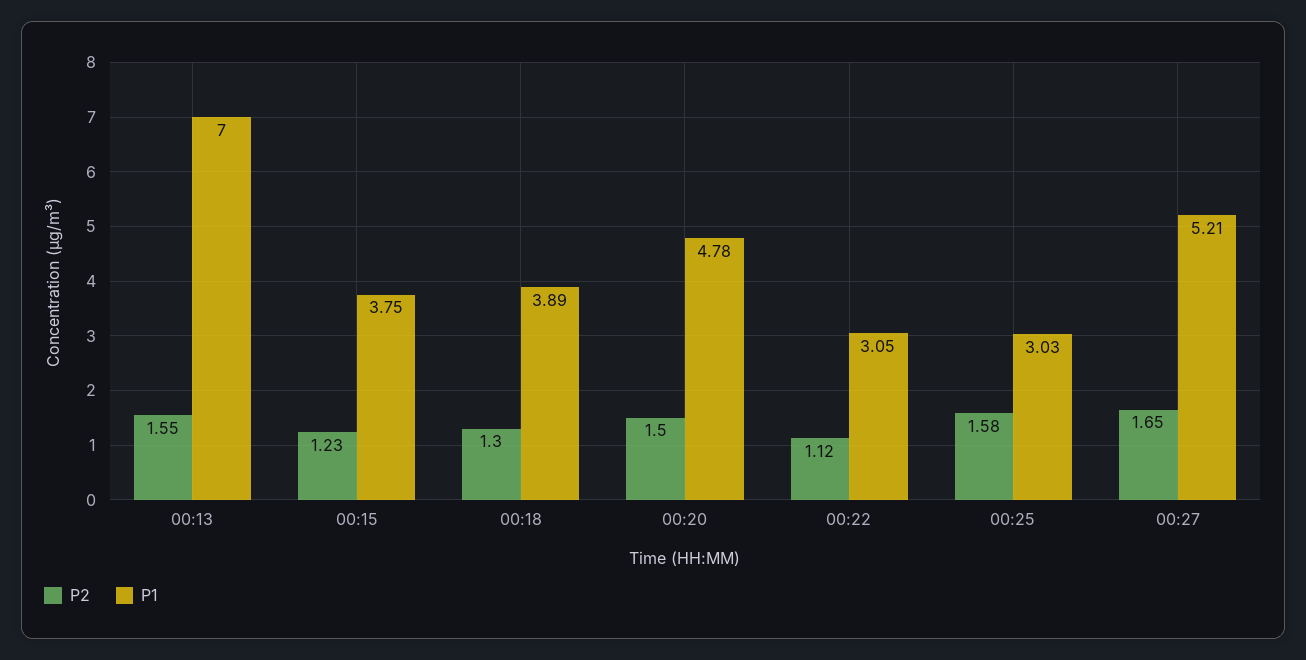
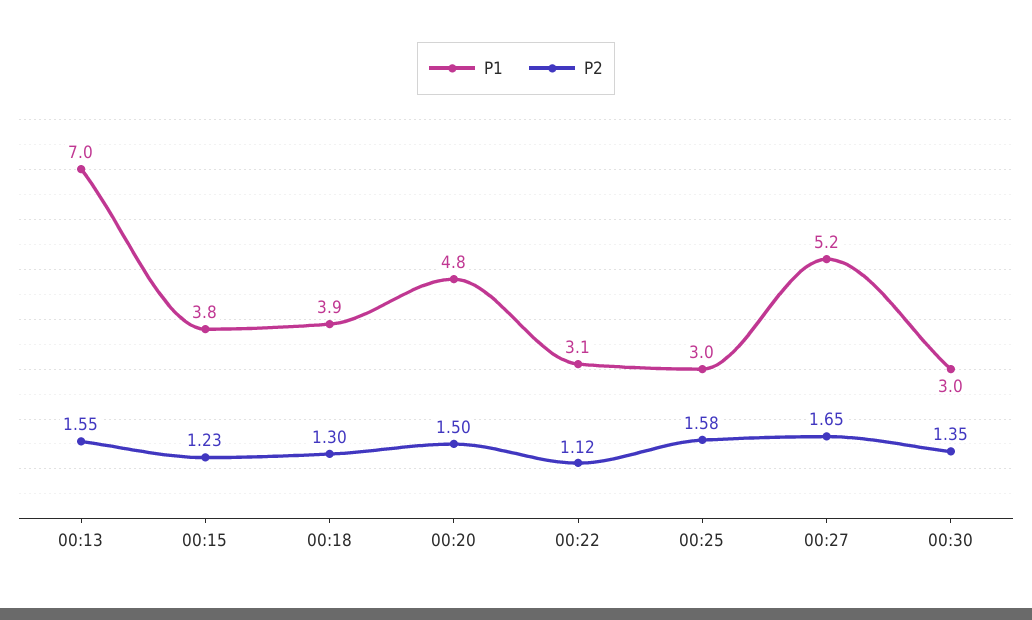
P1, 00:30: none -> 3
P2, 00:30: none -> 1.35

